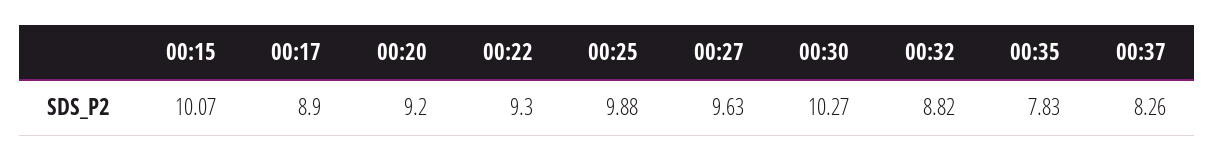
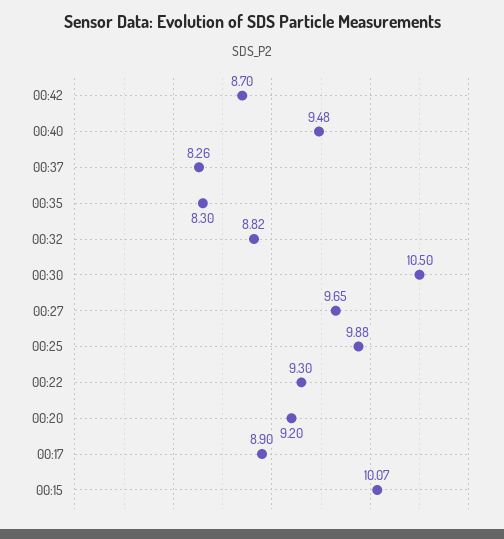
00:27: 9.63 -> 9.65
00:30: 10.27 -> 10.5
00:35: 7.83 -> 8.3
00:42: none -> 8.7
00:40: none -> 9.48

